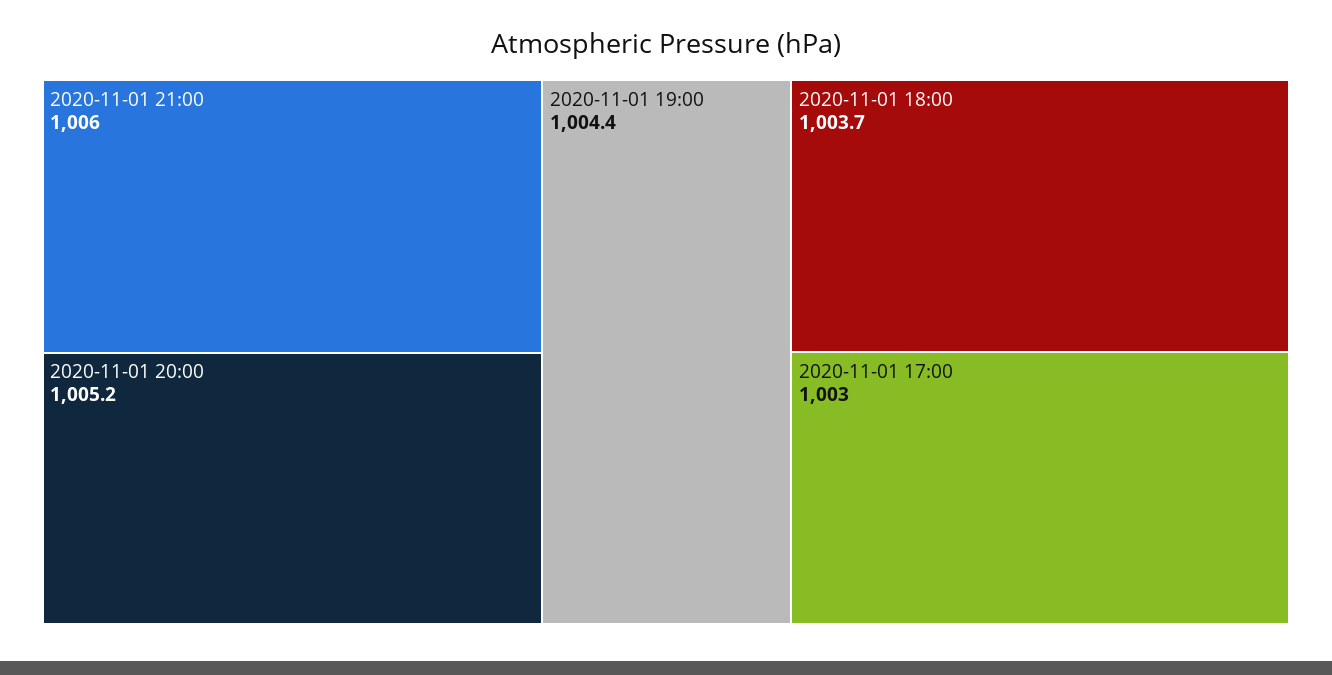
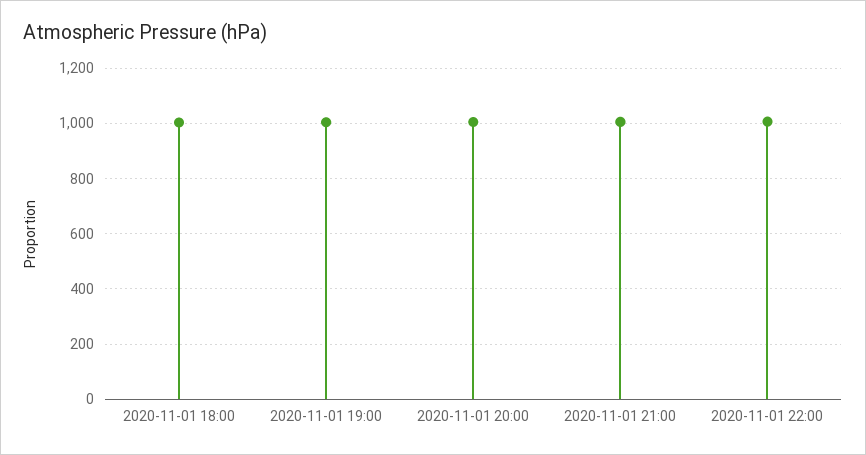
2020-11-01 17:00: 1003 -> none
2020-11-01 22:00: none -> 1000

